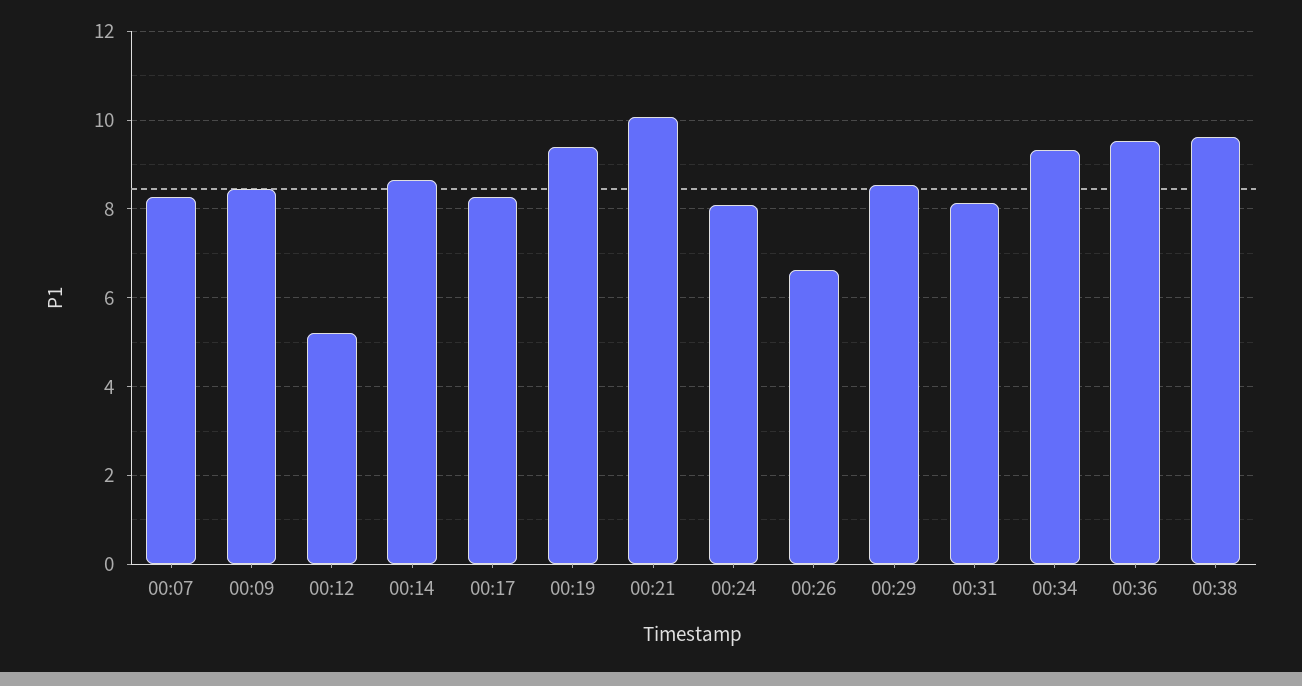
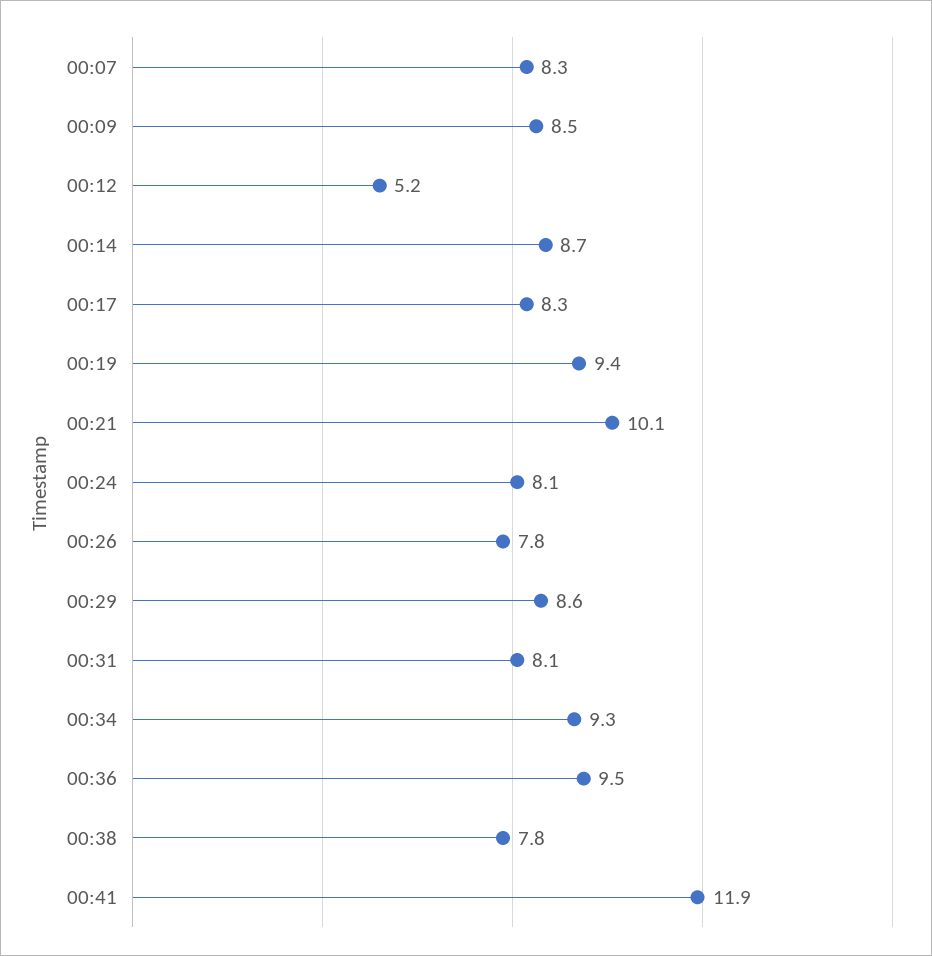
00:26: 6.6 -> 7.8
00:38: 9.6 -> 7.8
00:41: none -> 11.9

